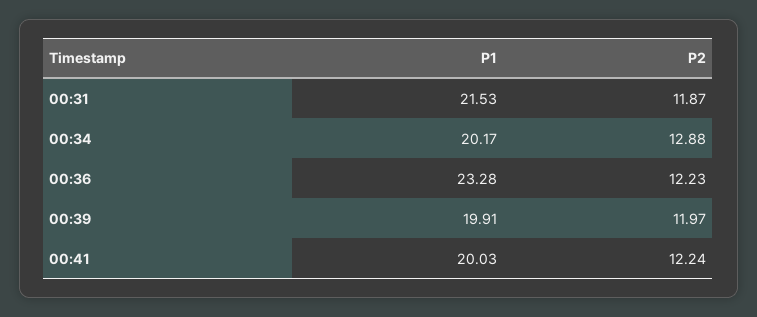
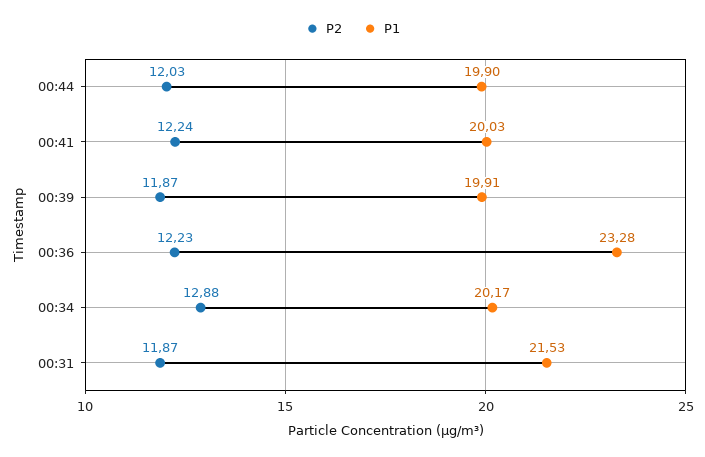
P2, 00:39: 11.97 -> 11.87
P2, 00:44: none -> 12.03
P1, 00:44: none -> 19.9

